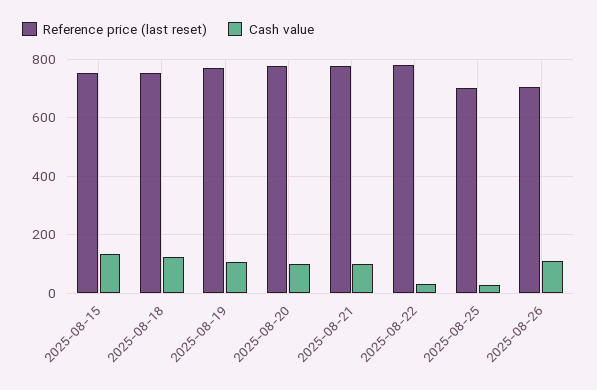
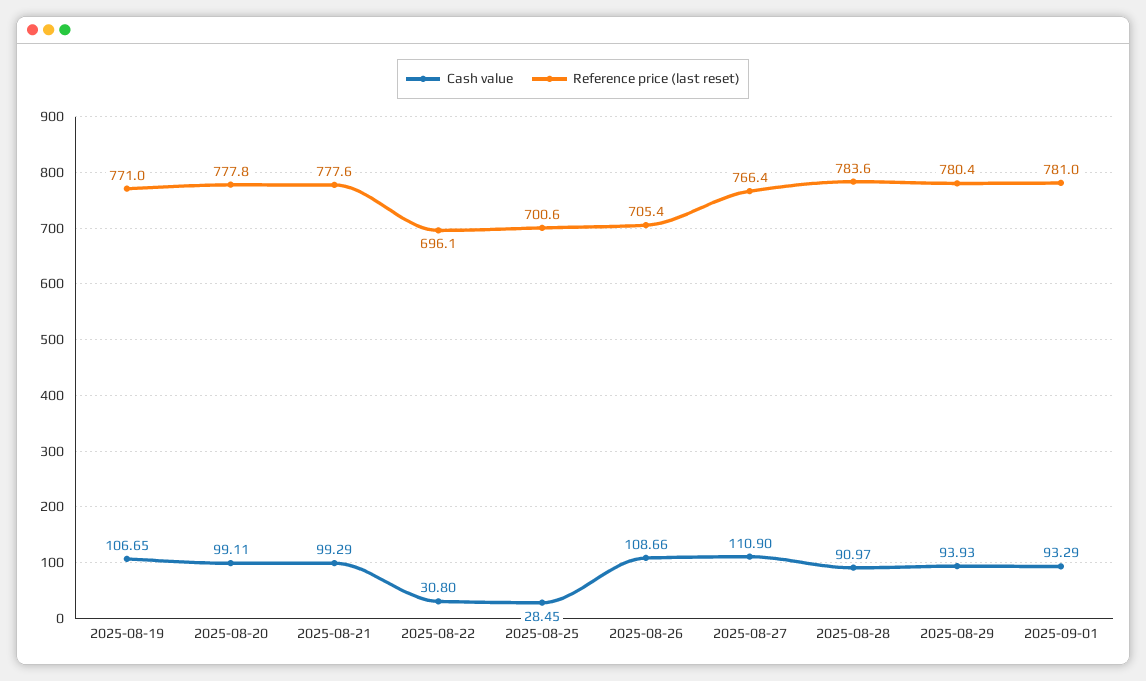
Reference price (last reset), 2025-08-15: 750 -> none
Cash value, 2025-08-15: 125 -> none
Reference price (last reset), 2025-08-18: 750 -> none
Cash value, 2025-08-18: 125 -> none
Reference price (last reset), 2025-08-22: 775 -> 696.1
Cash value, 2025-08-27: none -> 110.9
Reference price (last reset), 2025-08-27: none -> 766.4
Cash value, 2025-08-28: none -> 90.97
Reference price (last reset), 2025-08-28: none -> 783.6
Cash value, 2025-08-29: none -> 93.93
Reference price (last reset), 2025-08-29: none -> 780.4
Cash value, 2025-09-01: none -> 93.29
Reference price (last reset), 2025-09-01: none -> 781

